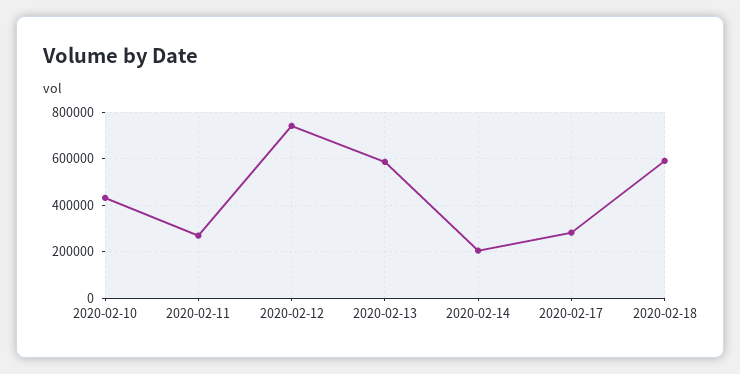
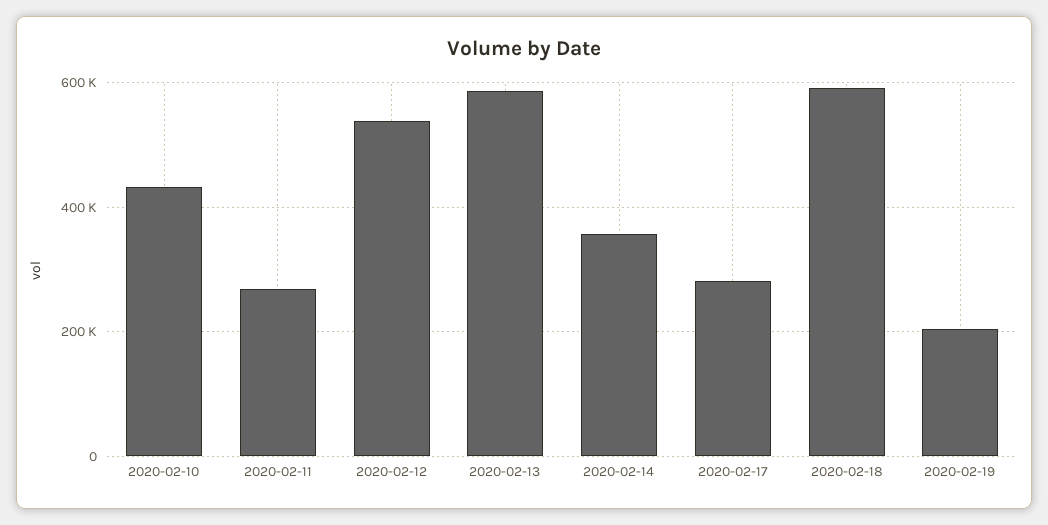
2020-02-12: 750000 -> 540000
2020-02-14: 200000 -> 360000
2020-02-19: none -> 200000

